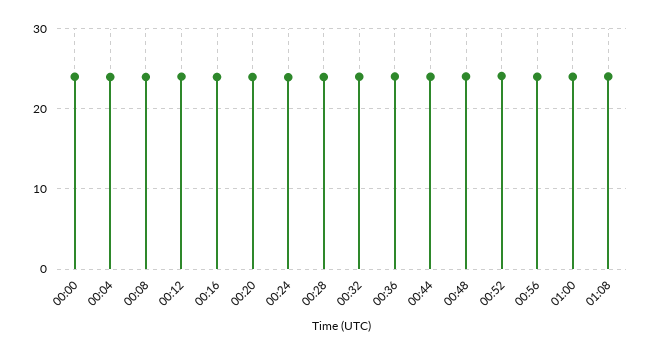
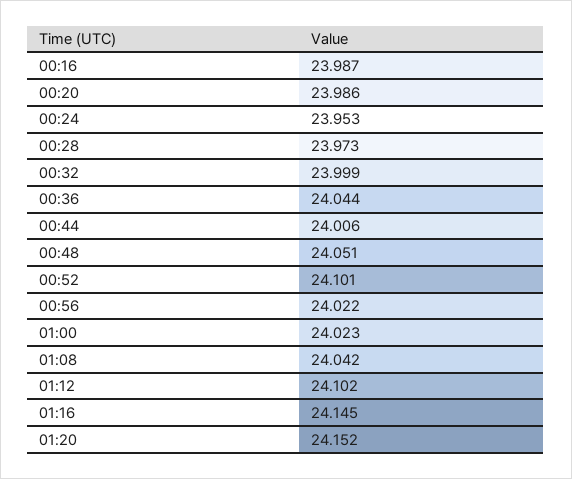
00:00: 24 -> none
00:04: 24 -> none
00:08: 24 -> none
00:12: 24 -> none
01:12: none -> 24.102
01:16: none -> 24.145
01:20: none -> 24.152

